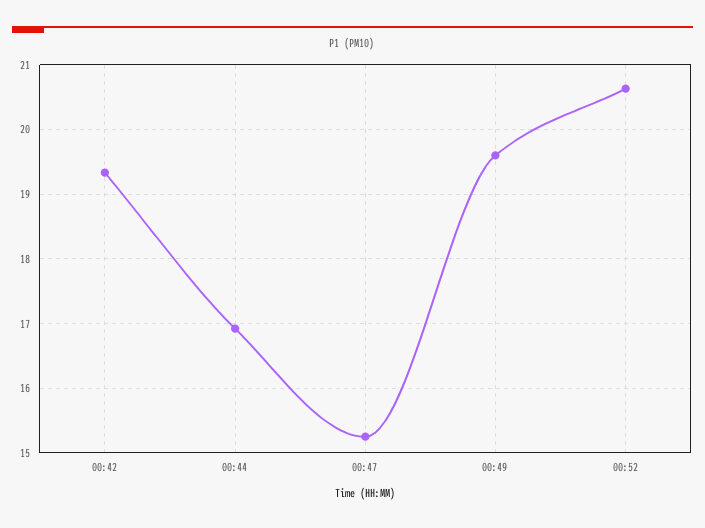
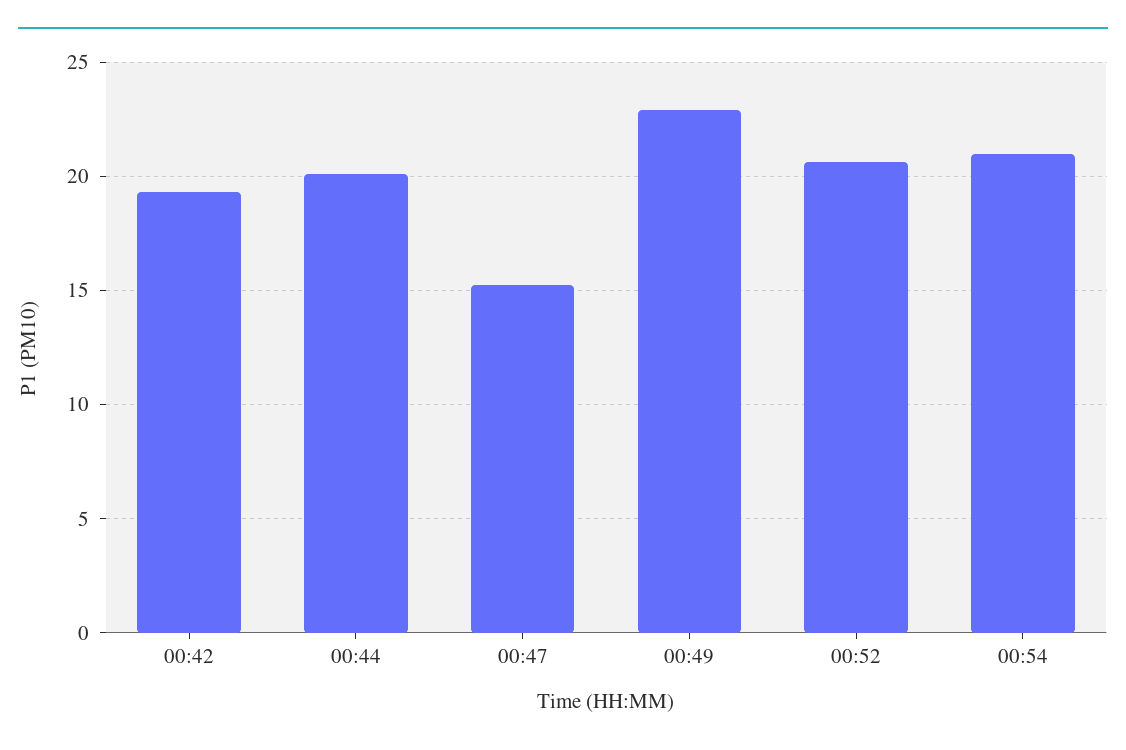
00:44: 16.9 -> 20
00:49: 19.6 -> 23
00:54: none -> 21

